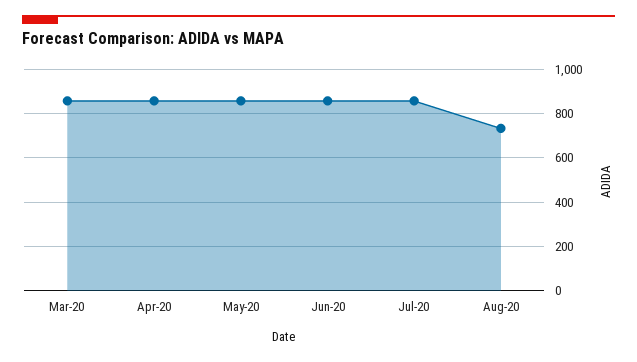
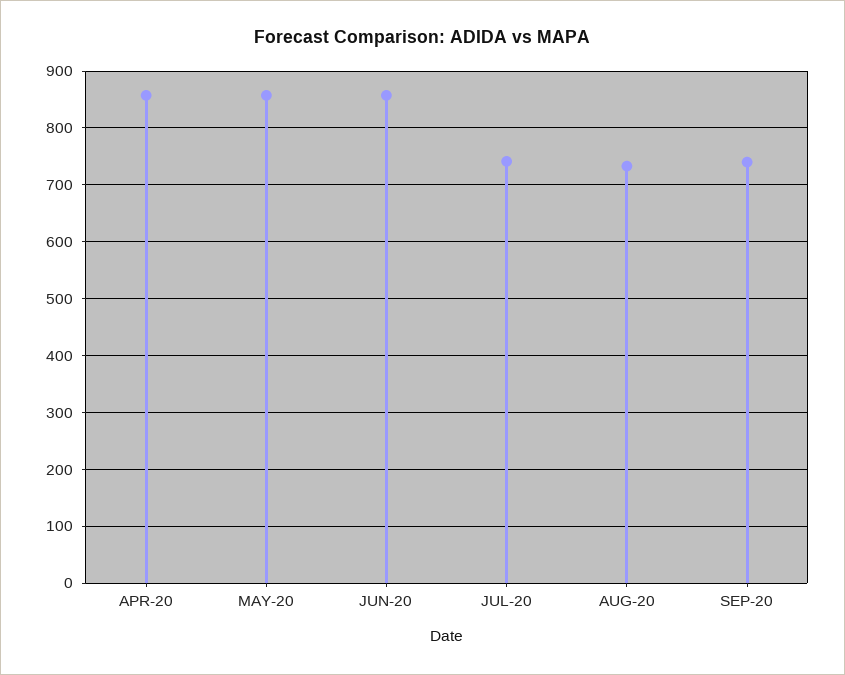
Mar-20: 850 -> none
Jul-20: 850 -> 740
SEP-20: none -> 740

